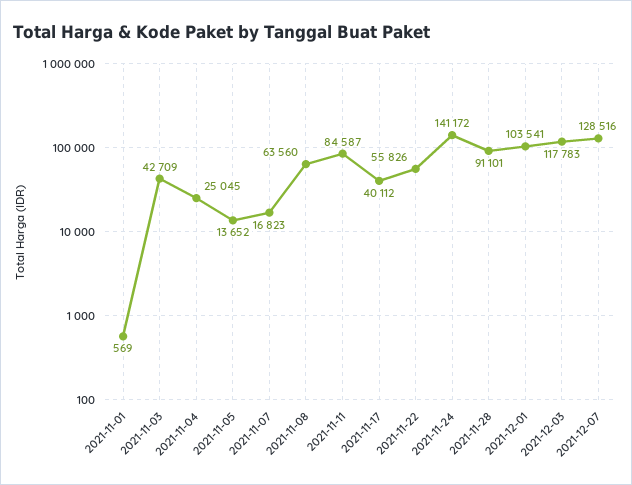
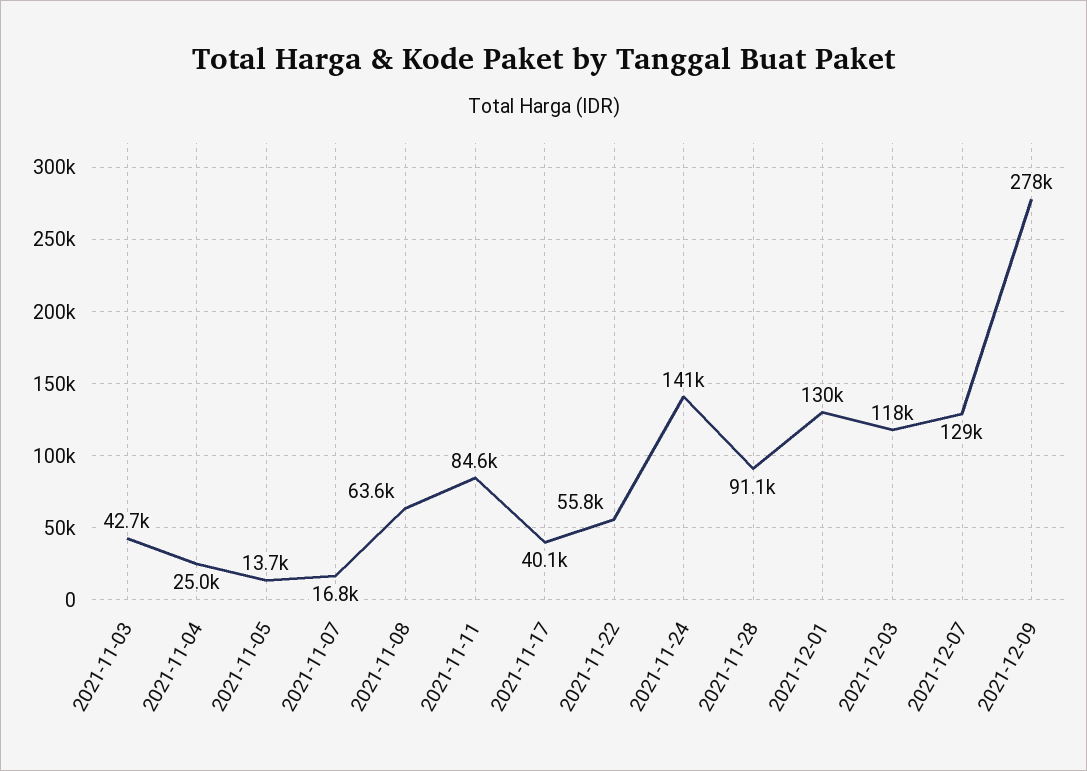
2021-11-01: 569 -> none
2021-12-01: 103541 -> 130000
2021-12-09: none -> 278000

